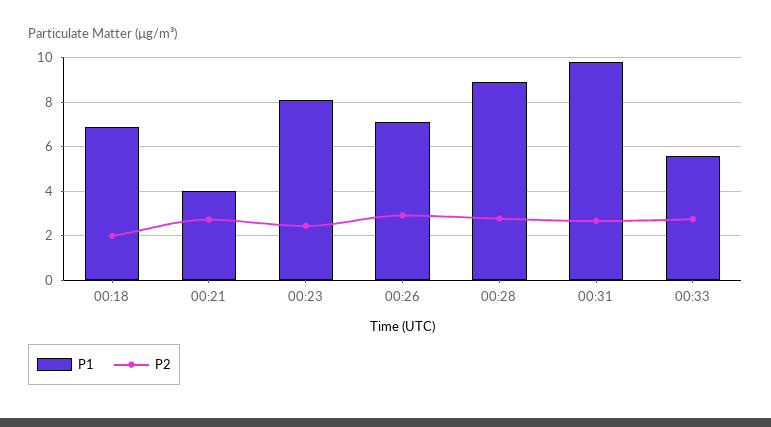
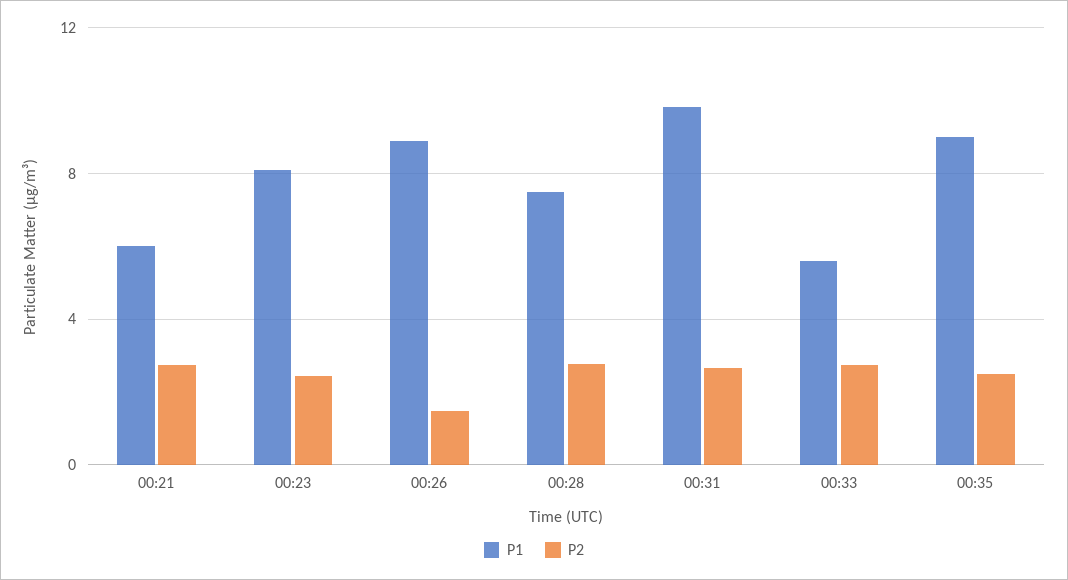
P1, 00:18: 7 -> none
P2, 00:18: 2 -> none
P1, 00:21: 4 -> 6
P1, 00:26: 7 -> 9
P2, 00:26: 3 -> 1.5
P1, 00:28: 9 -> 7.5
P1, 00:35: none -> 9
P2, 00:35: none -> 2.5

